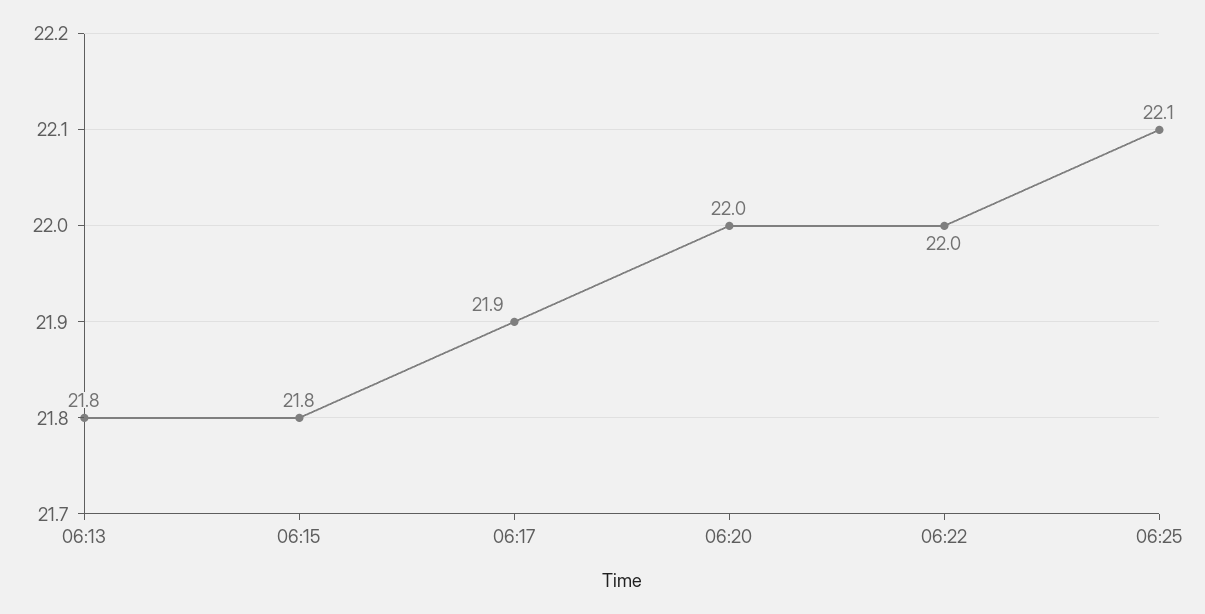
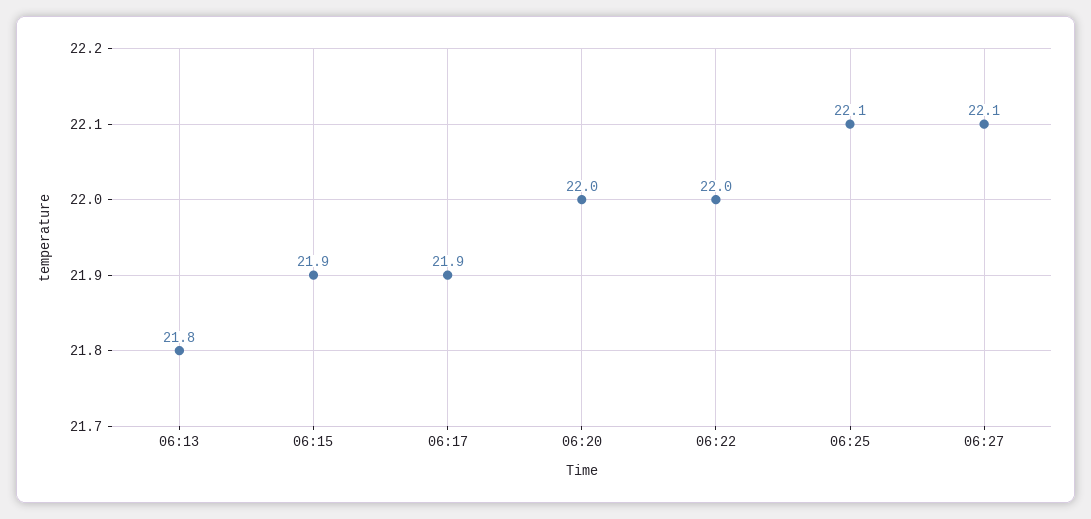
06:15: 21.8 -> 21.9
06:27: none -> 22.1

